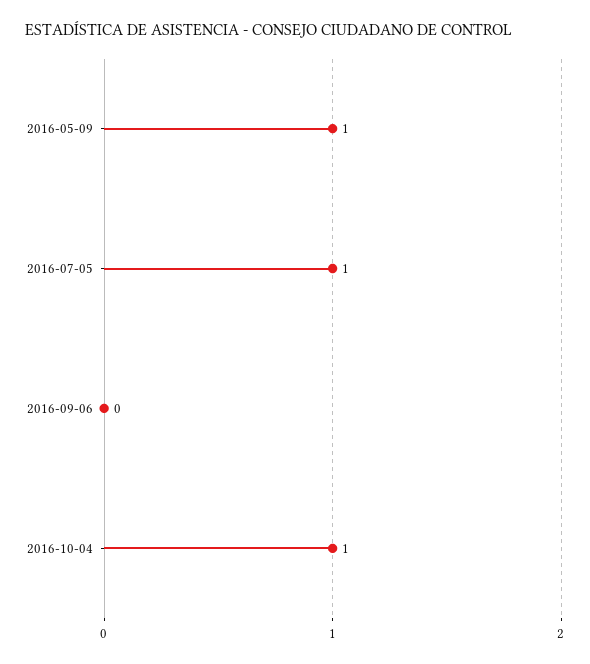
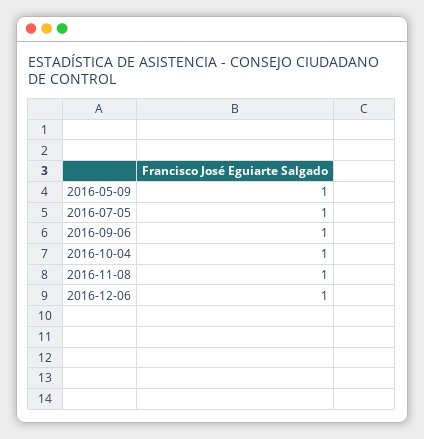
2016-09-06: 0 -> 1
2016-11-08: none -> 1
2016-12-06: none -> 1

